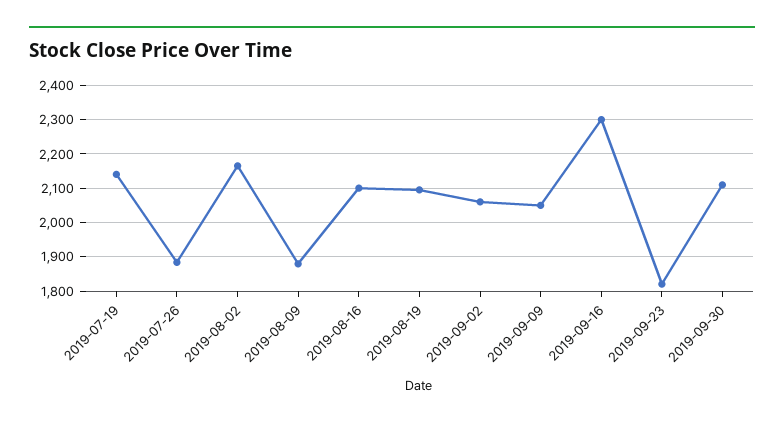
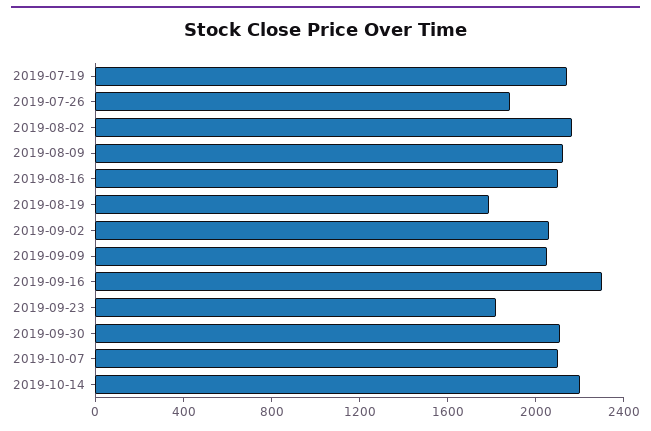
2019-08-09: 1880 -> 2100
2019-08-19: 2100 -> 1800
2019-10-07: none -> 2100
2019-10-14: none -> 2200

